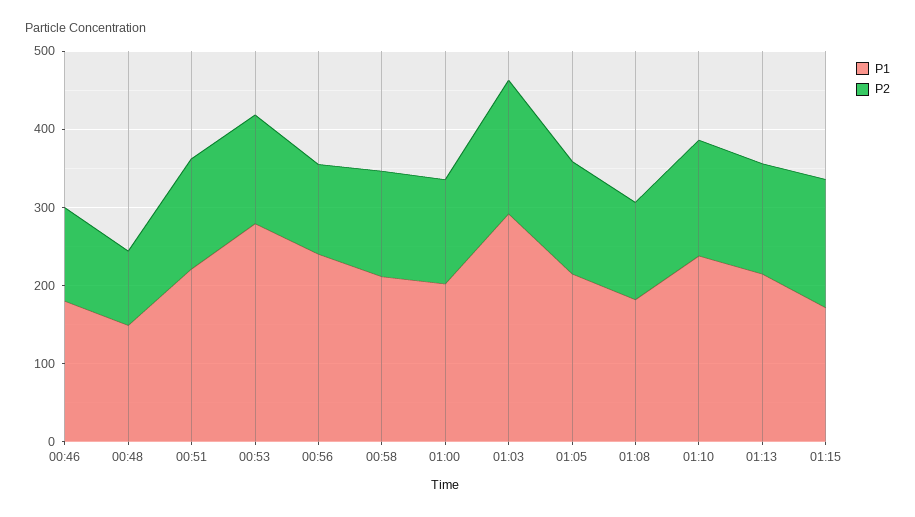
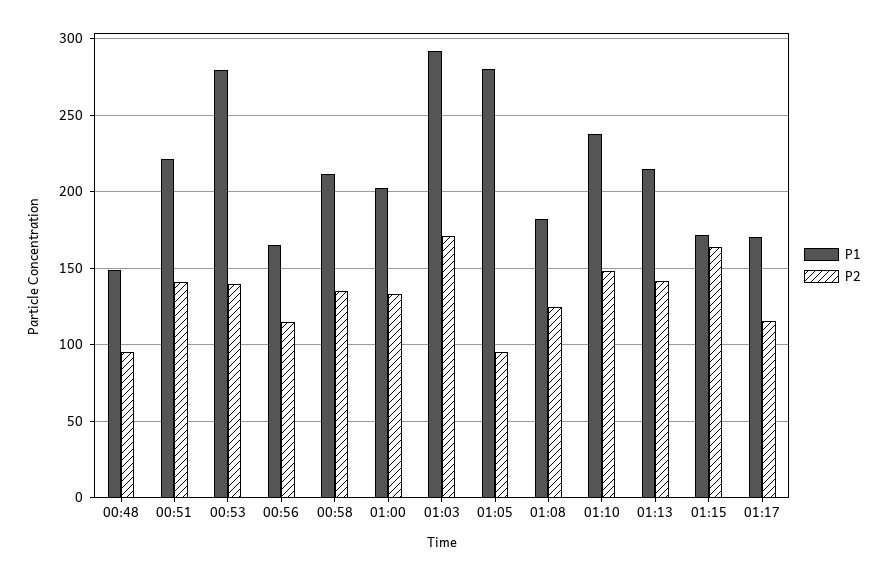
P1, 00:46: 180 -> none
P2, 00:46: 120 -> none
P1, 00:56: 240 -> 165
P1, 01:05: 220 -> 280
P2, 01:05: 140 -> 95
P1, 01:17: none -> 170
P2, 01:17: none -> 115

